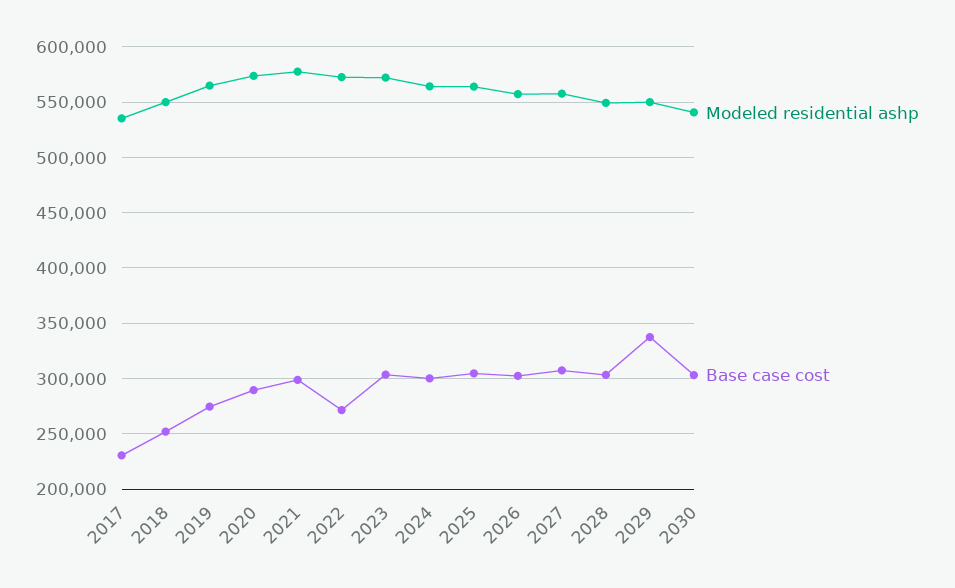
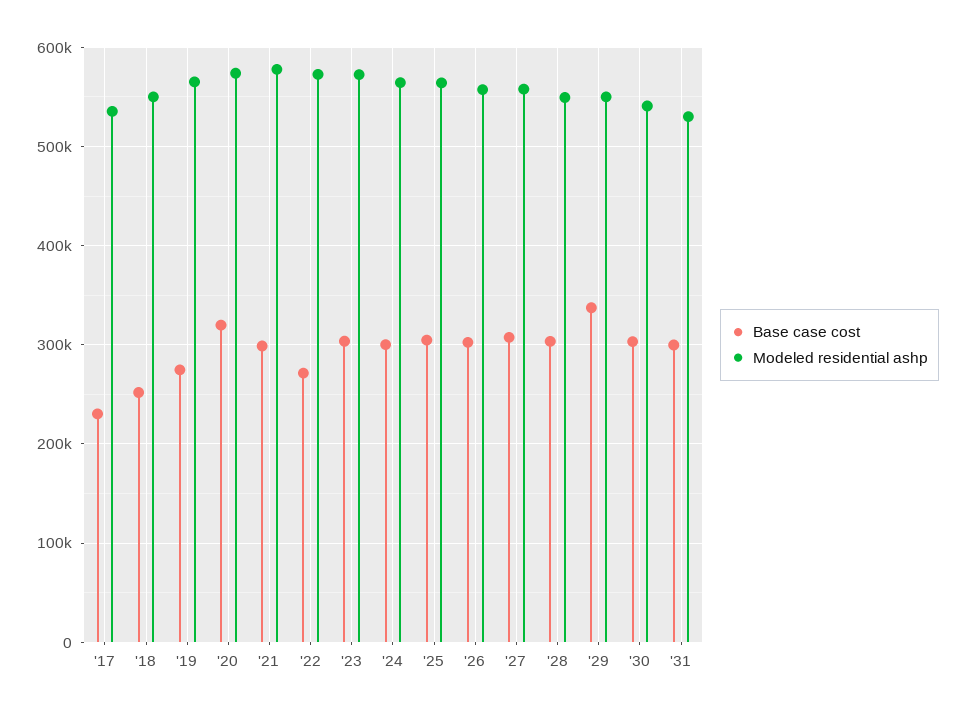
Base case cost, 2020: 290000 -> 320000
Base case cost, '31: none -> 300000
Modeled residential ashp, '31: none -> 530000

